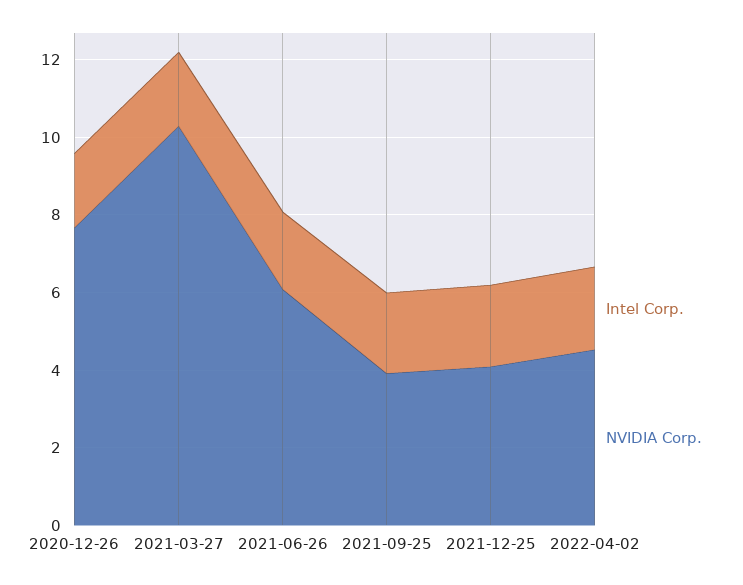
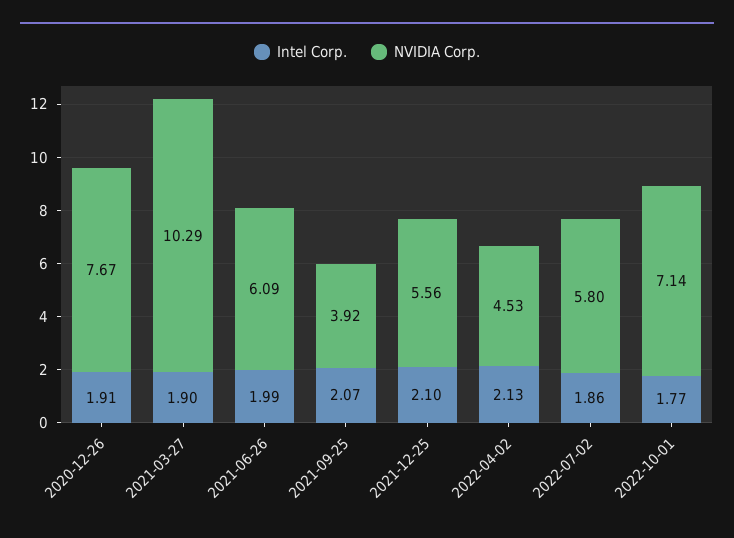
NVIDIA Corp., 2021-12-25: 4 -> 5.56
Intel Corp., 2022-07-02: none -> 1.86
NVIDIA Corp., 2022-07-02: none -> 5.8
Intel Corp., 2022-10-01: none -> 1.77
NVIDIA Corp., 2022-10-01: none -> 7.14

